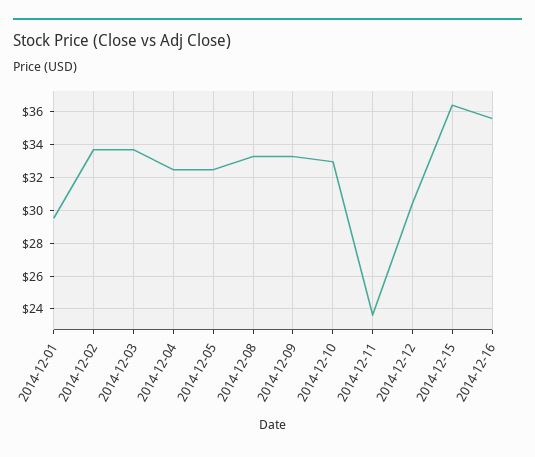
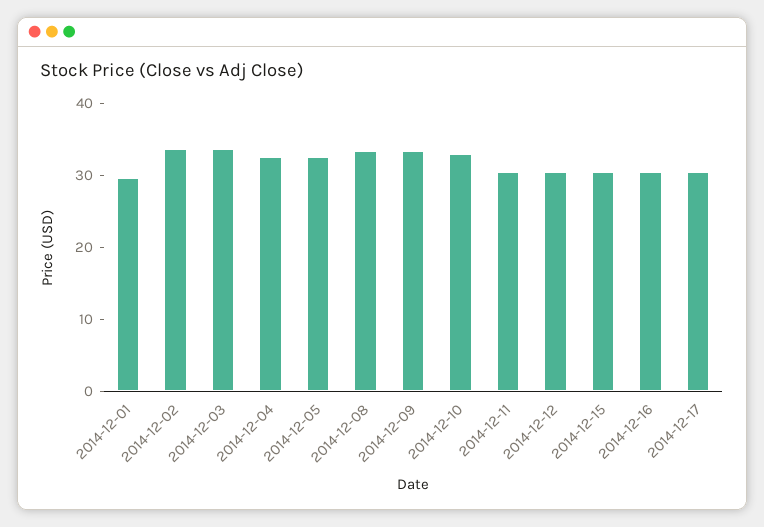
2014-12-11: 23.5 -> 30
2014-12-15: 36.5 -> 30
2014-12-16: 35.5 -> 30
2014-12-17: none -> 30

